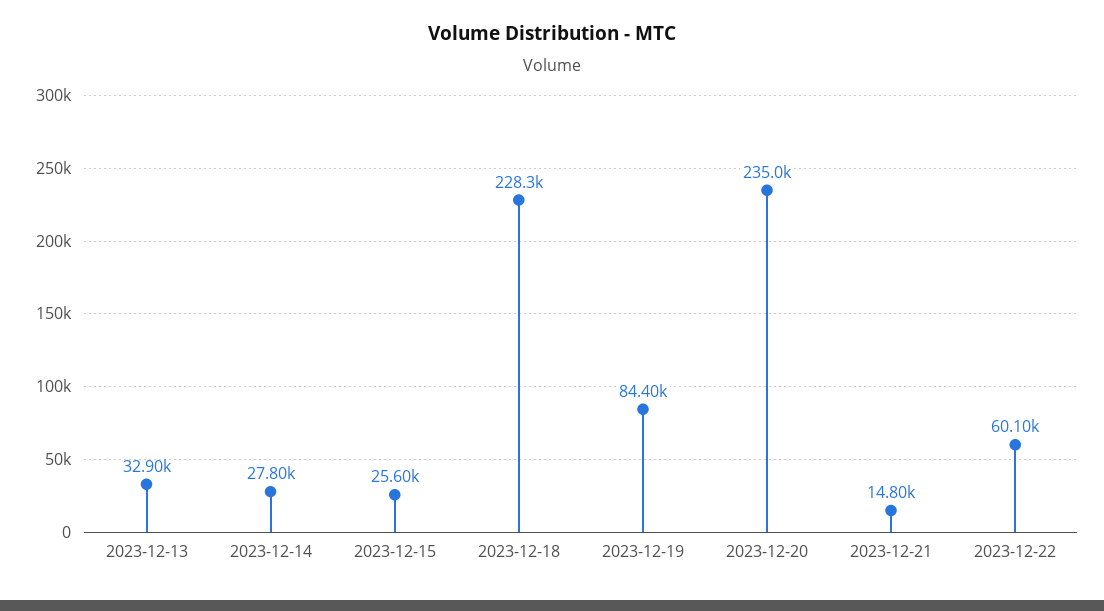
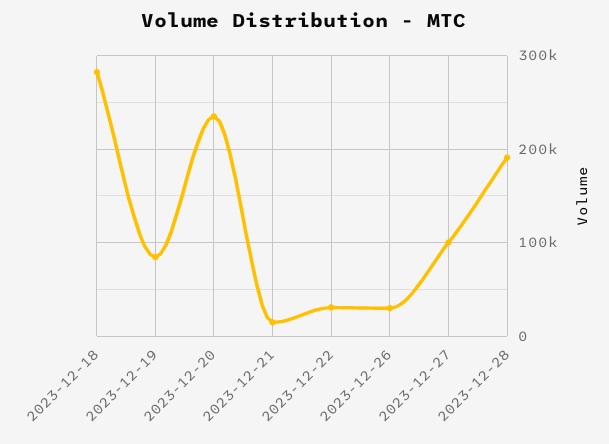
2023-12-13: 32900 -> none
2023-12-14: 27800 -> none
2023-12-15: 25600 -> none
2023-12-18: 228300 -> 280000
2023-12-22: 60100 -> 30000
2023-12-26: none -> 30000
2023-12-27: none -> 100000
2023-12-28: none -> 190000

